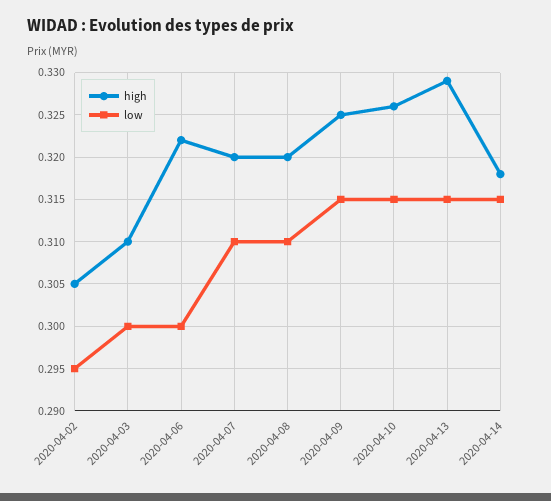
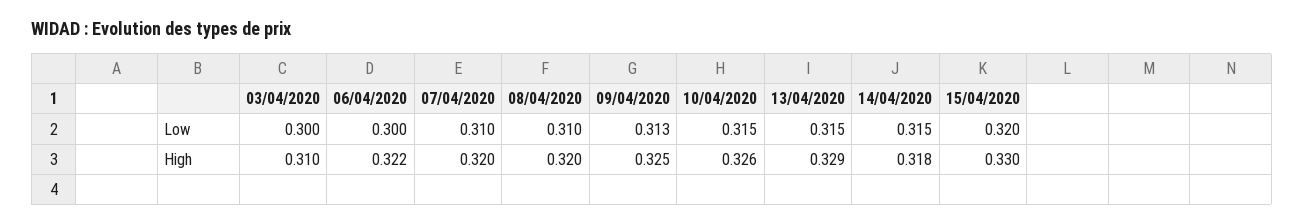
high, 2020-04-02: 0.305 -> none
low, 2020-04-02: 0.295 -> none
low, 2020-04-09: 0.315 -> 0.313
low, 15/04/2020: none -> 0.32
high, 15/04/2020: none -> 0.33

